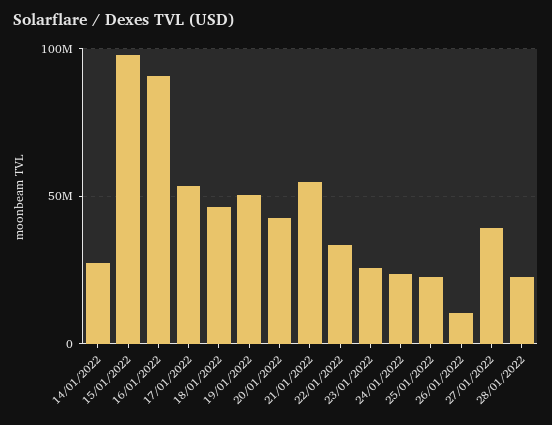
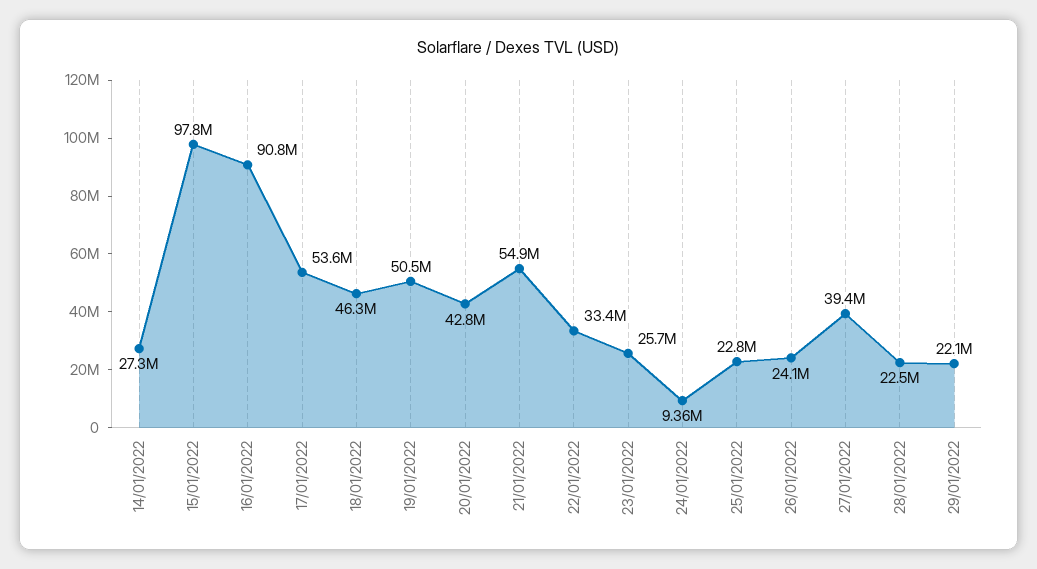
24/01/2022: 25000000 -> 9360000
26/01/2022: 10000000 -> 24100000
29/01/2022: none -> 22100000

